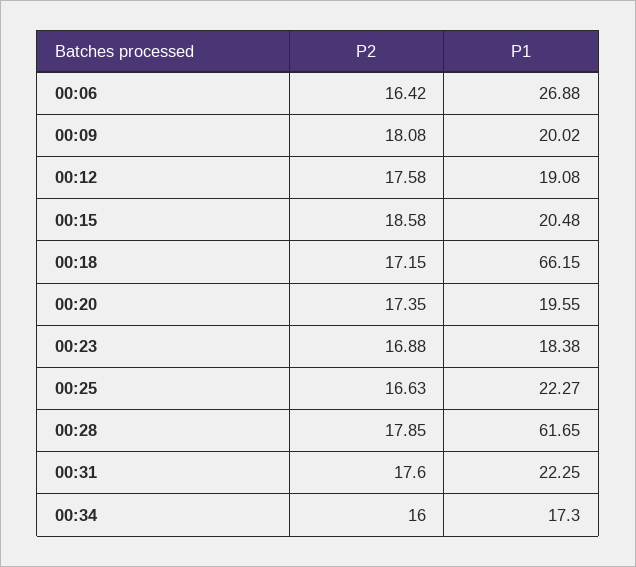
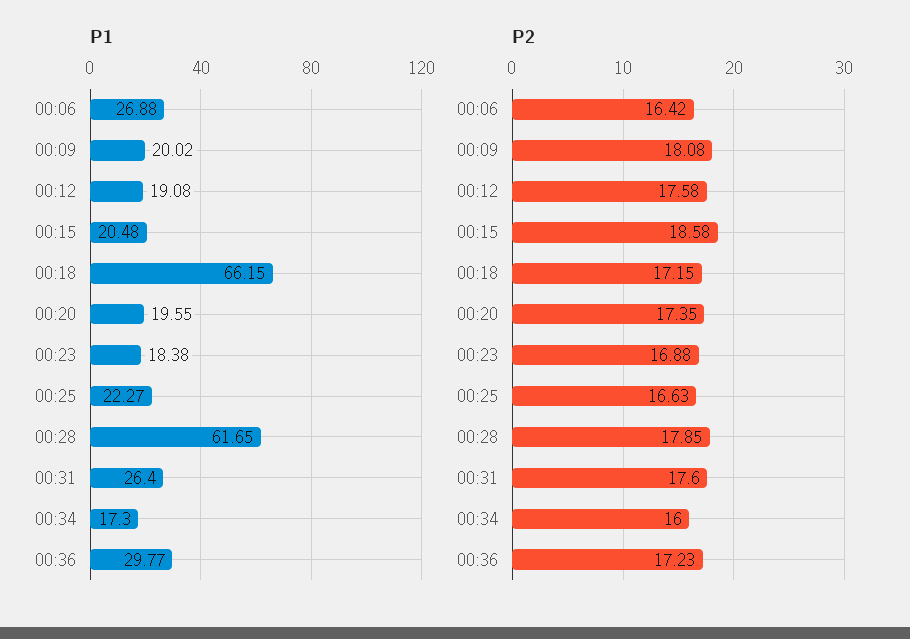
P1, 00:31: 22.25 -> 26.4
P1, 00:36: none -> 29.77
P2, 00:36: none -> 17.23

